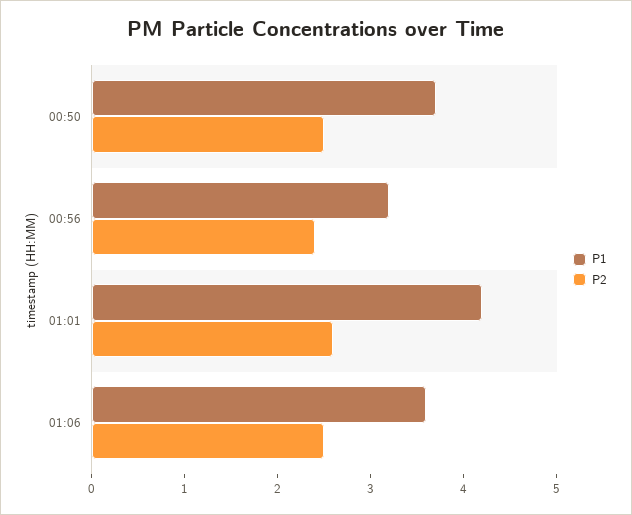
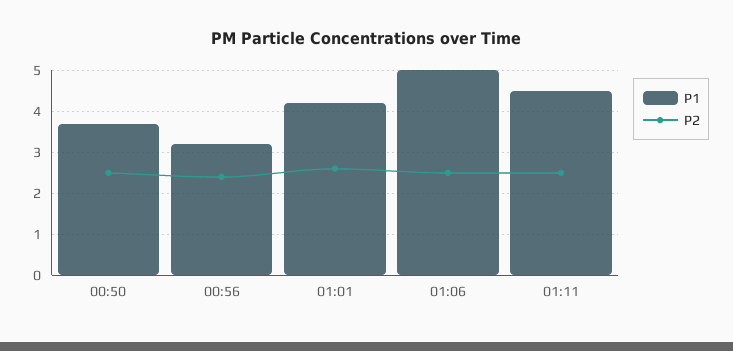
P1, 01:06: 3.6 -> 5
P1, 01:11: none -> 4.5
P2, 01:11: none -> 2.5

